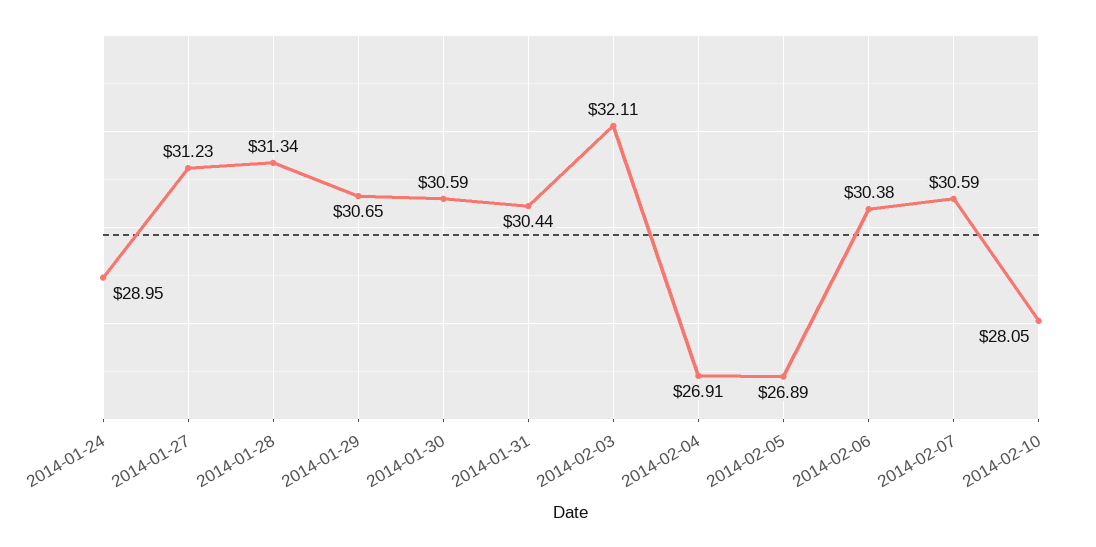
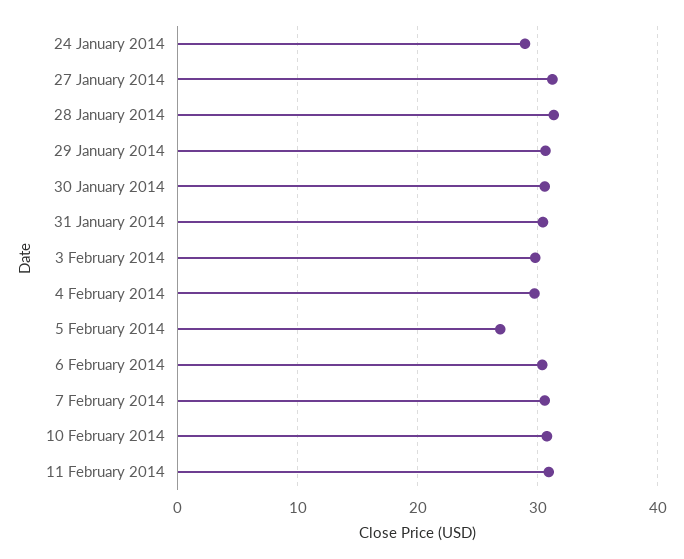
2014-02-03: 32.11 -> 30
2014-02-04: 26.91 -> 30
2014-02-10: 28.05 -> 31
11 February 2014: none -> 31

